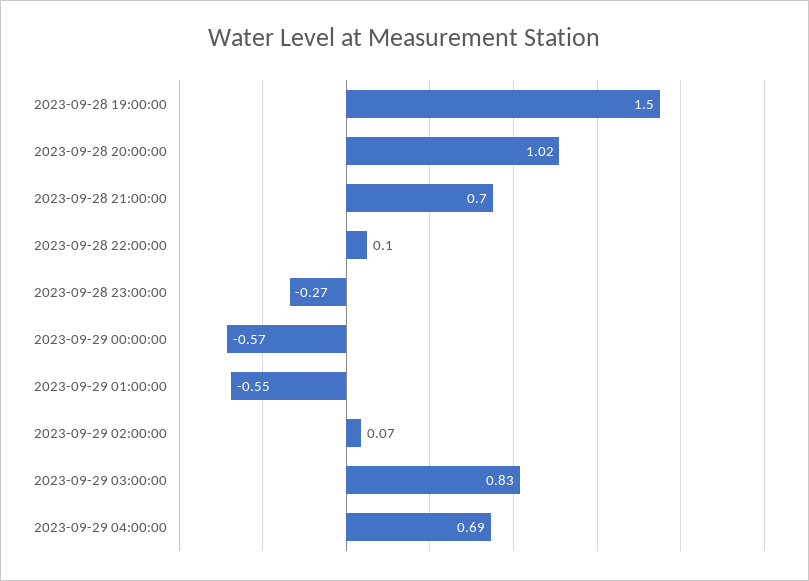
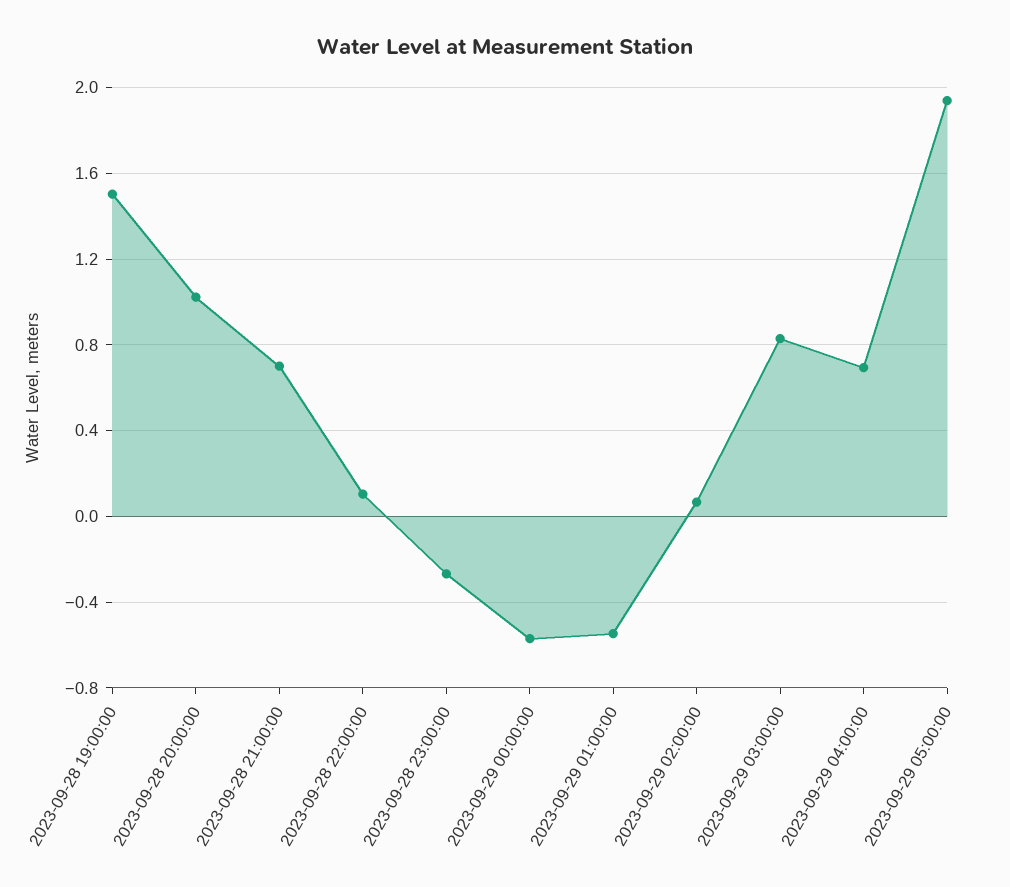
2023-09-29 05:00:00: none -> 1.95

